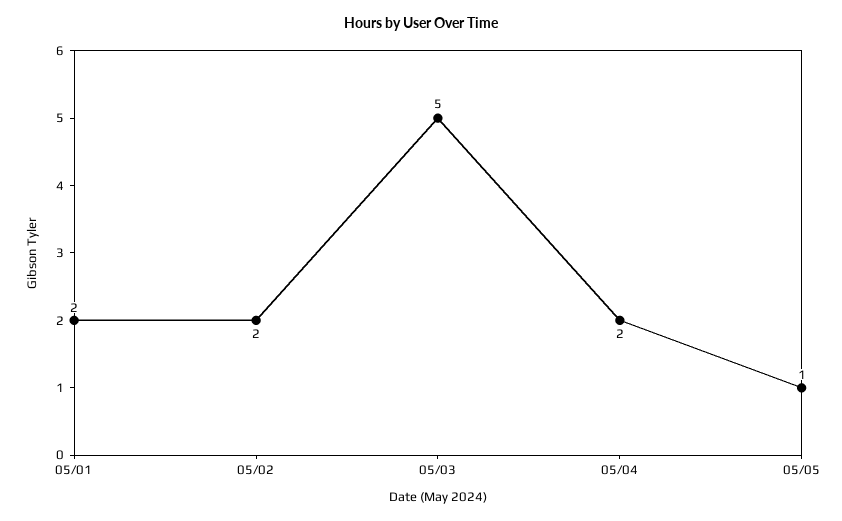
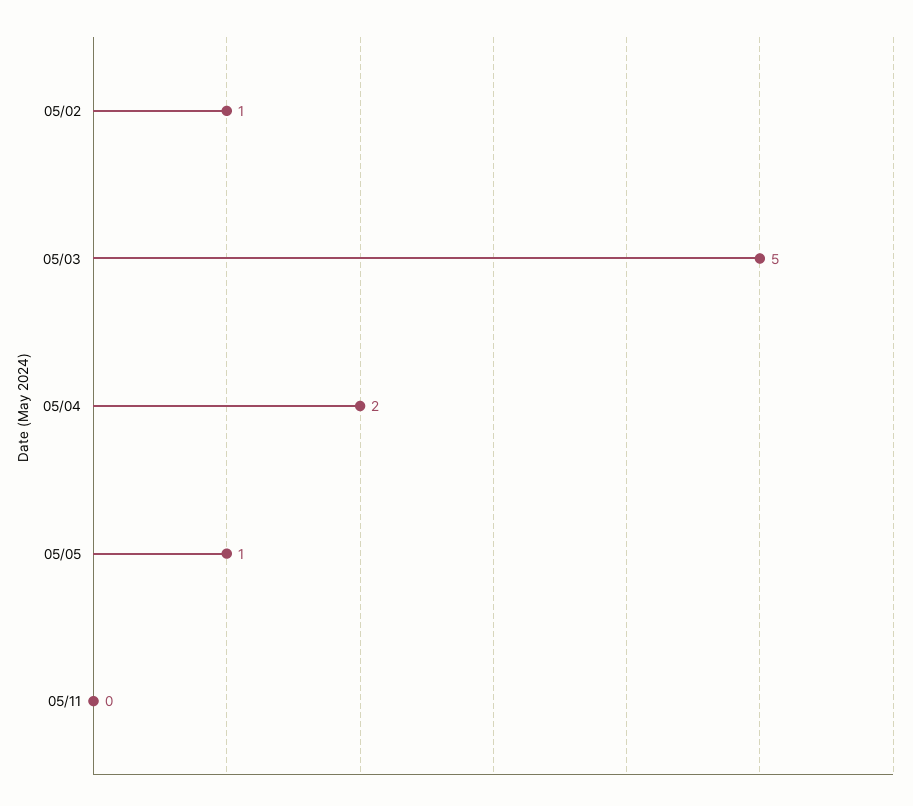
05/01: 2 -> none
05/02: 2 -> 1
05/11: none -> 0

